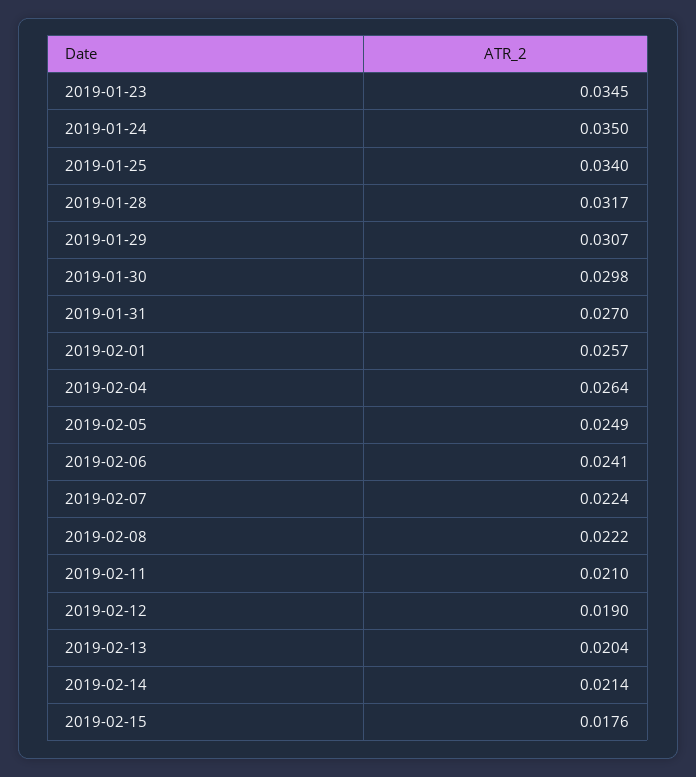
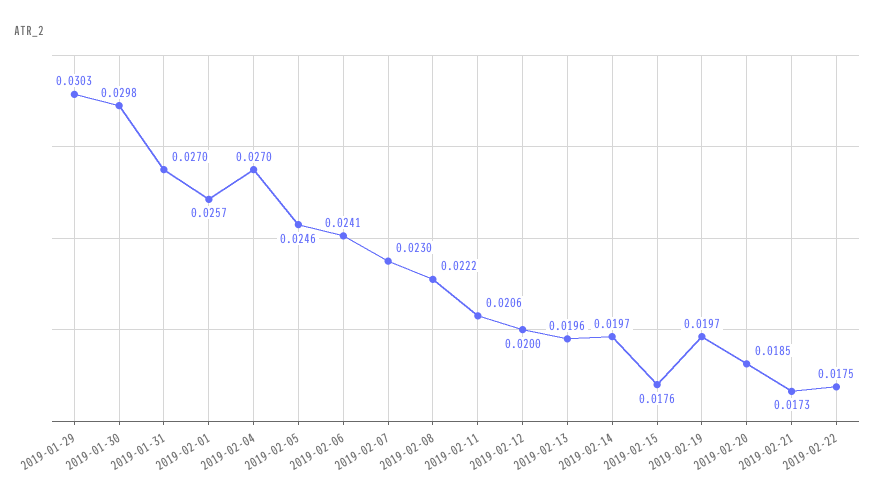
2019-01-23: 0.0345 -> none
2019-01-24: 0.035 -> none
2019-01-25: 0.034 -> none
2019-01-28: 0.0317 -> none
2019-01-29: 0.0307 -> 0.0303
2019-02-04: 0.0264 -> 0.027
2019-02-05: 0.0249 -> 0.0246
2019-02-07: 0.0224 -> 0.023
2019-02-11: 0.021 -> 0.0206
2019-02-12: 0.019 -> 0.02
2019-02-13: 0.0204 -> 0.0196
2019-02-14: 0.0214 -> 0.0197
2019-02-19: none -> 0.0197
2019-02-20: none -> 0.0185
2019-02-21: none -> 0.0173
2019-02-22: none -> 0.0175

